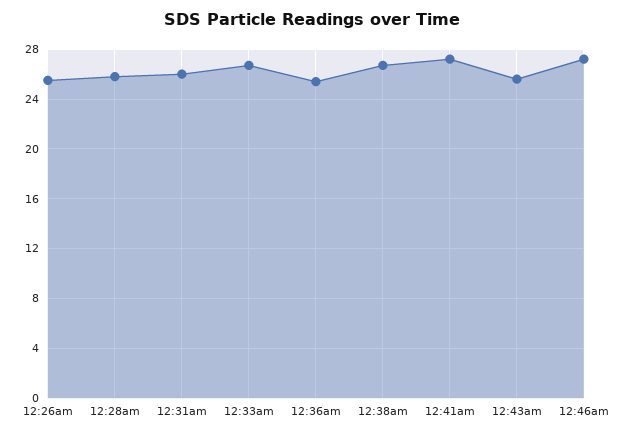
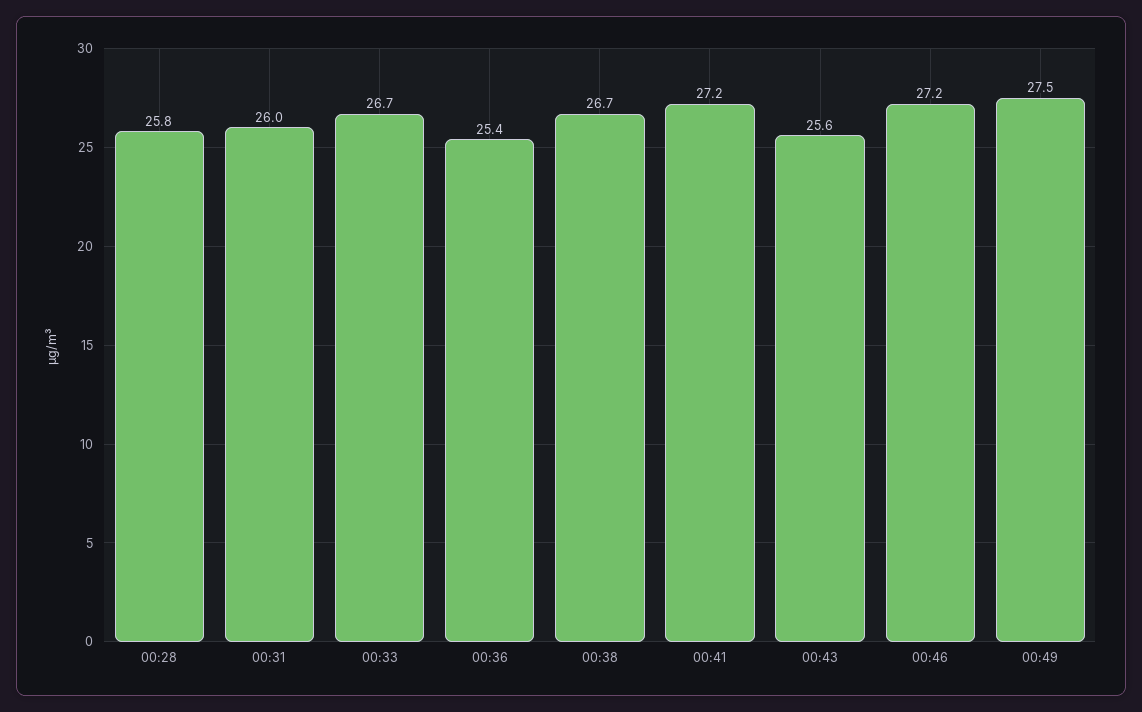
12:26am: 25.5 -> none
00:49: none -> 27.5

